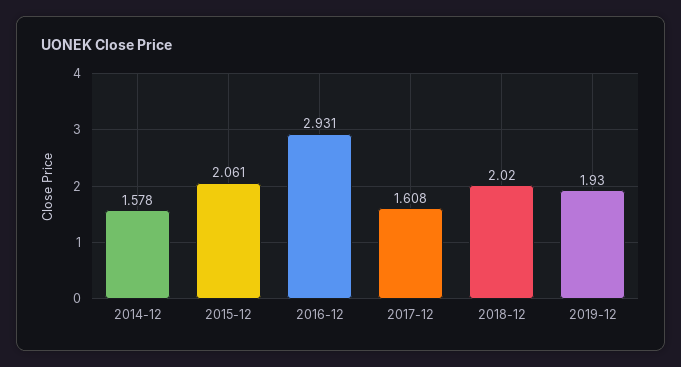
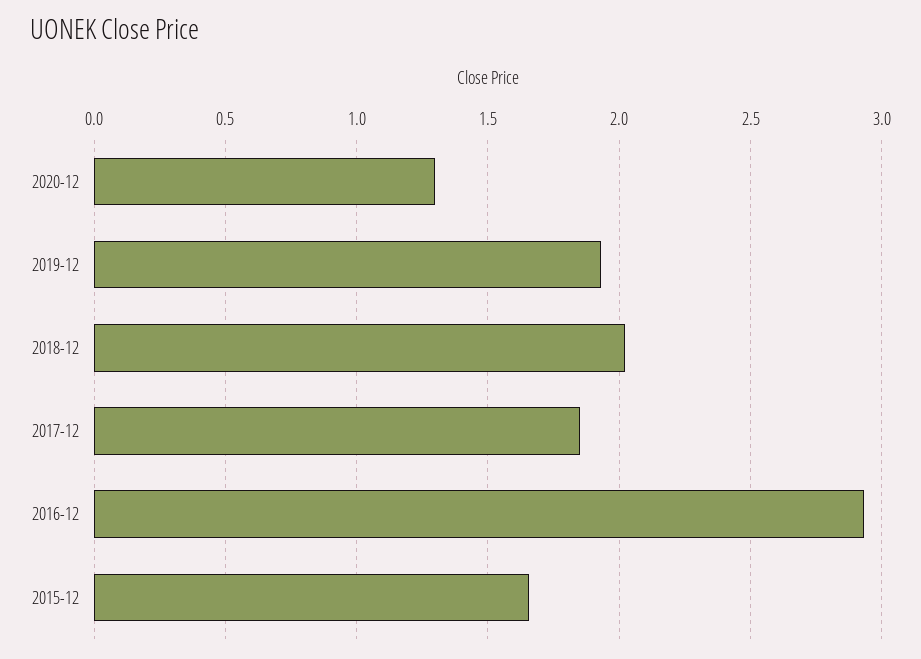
2014-12: 1.578 -> none
2015-12: 2.061 -> 1.65
2017-12: 1.608 -> 1.85
2020-12: none -> 1.3

